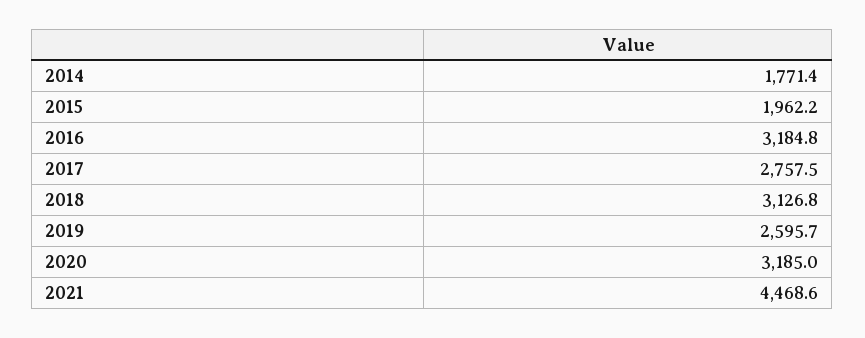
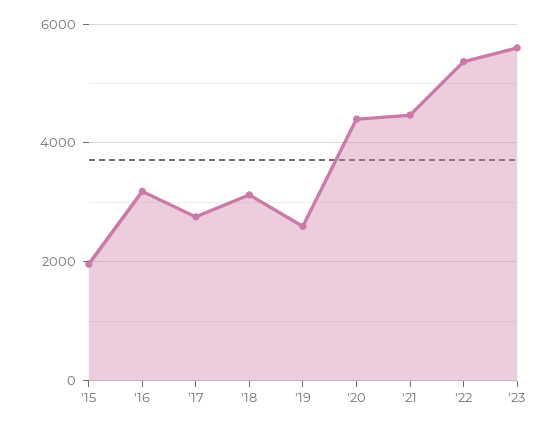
2014: 1771.4 -> none
2020: 3185 -> 4400
'22: none -> 5400
'23: none -> 5600

